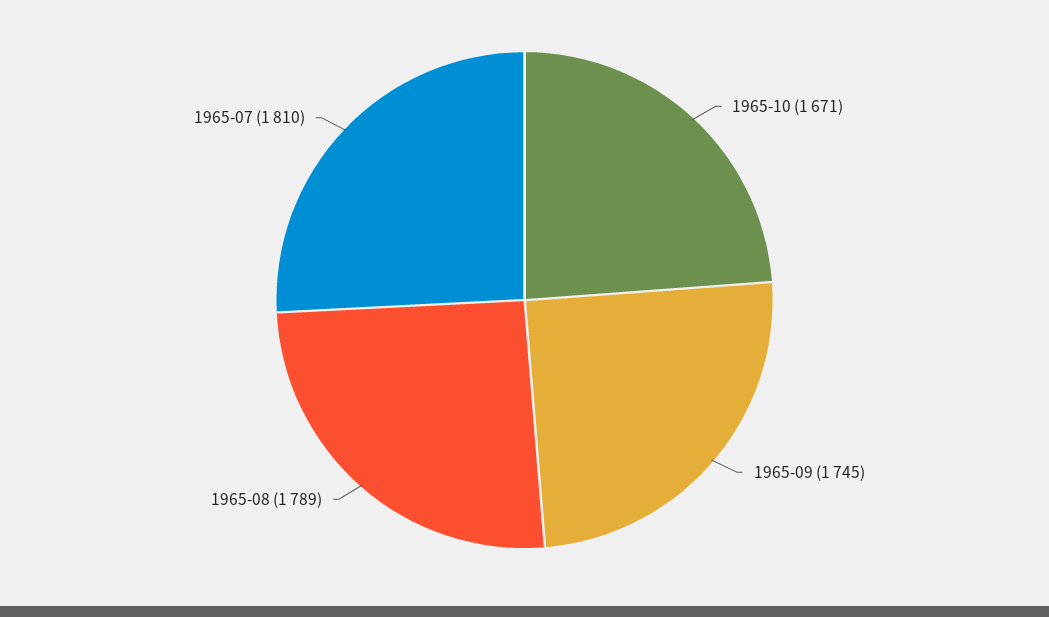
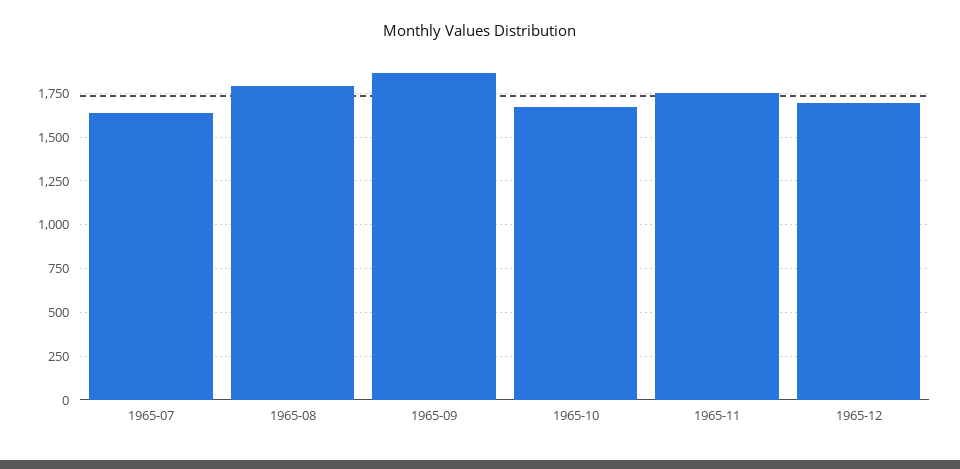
1965-09: 1745 -> 1850
1965-07: 1810 -> 1650
1965-11: none -> 1750
1965-12: none -> 1700

